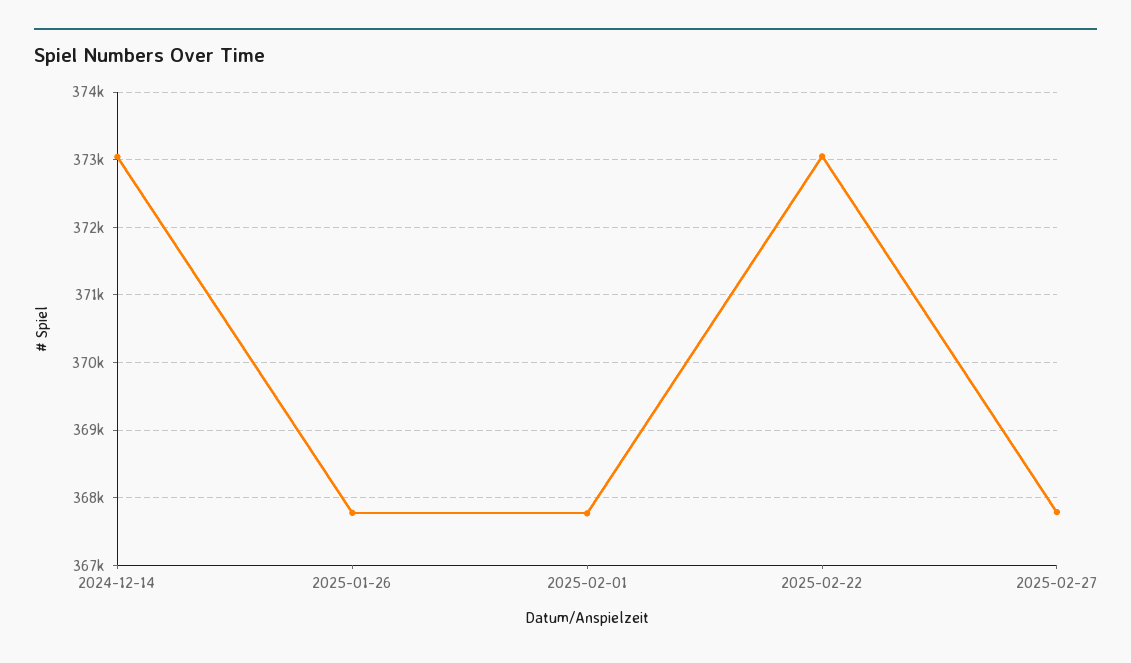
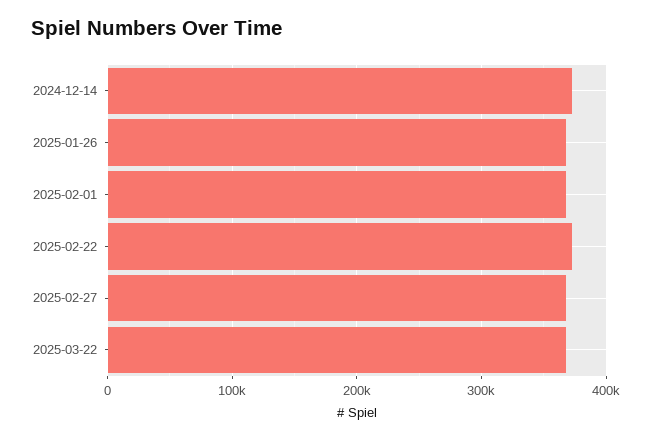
2025-03-22: none -> 370000

